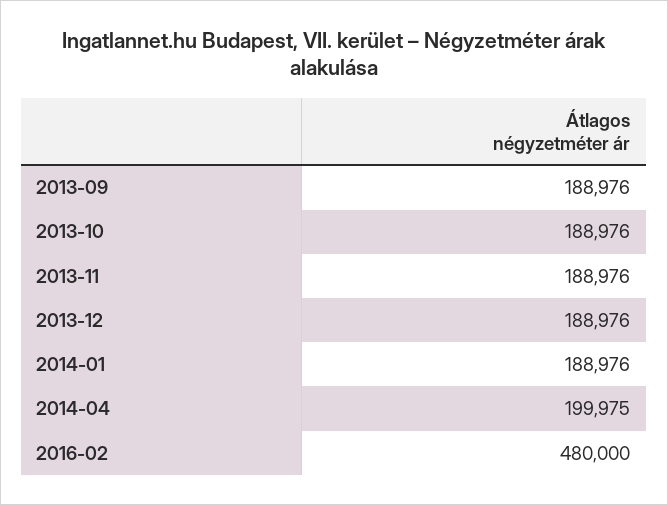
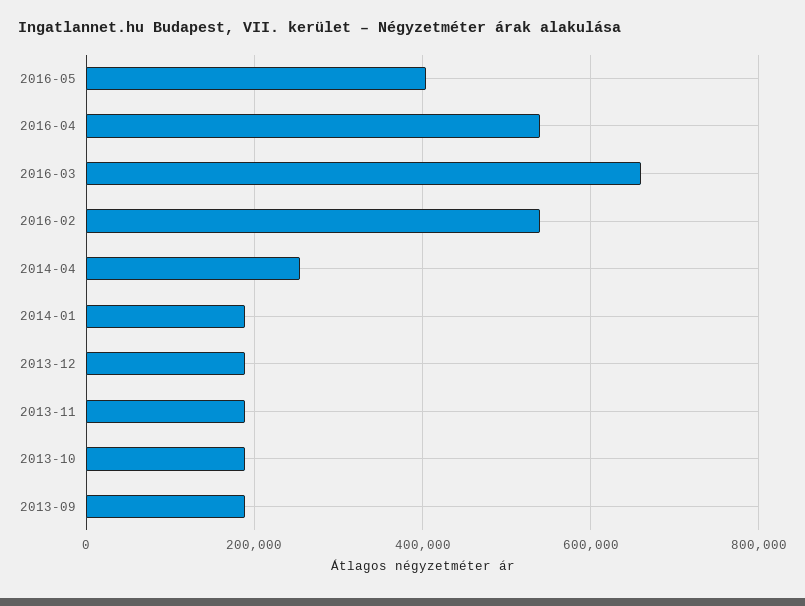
2014-04: 199975 -> 260000
2016-02: 480000 -> 540000
2016-05: none -> 400000
2016-04: none -> 540000
2016-03: none -> 660000

